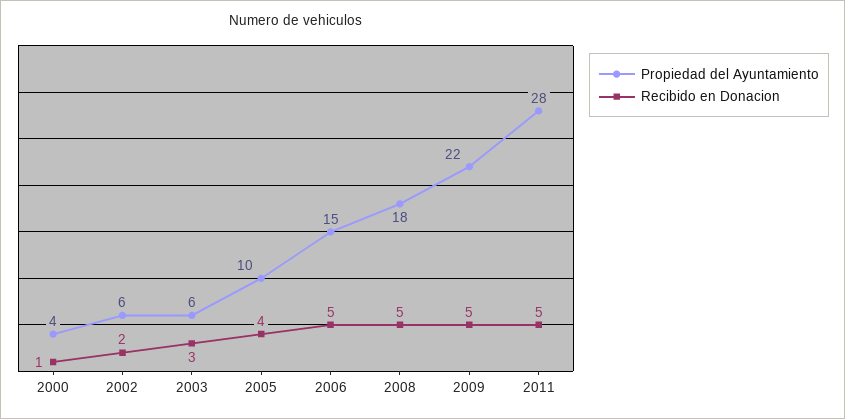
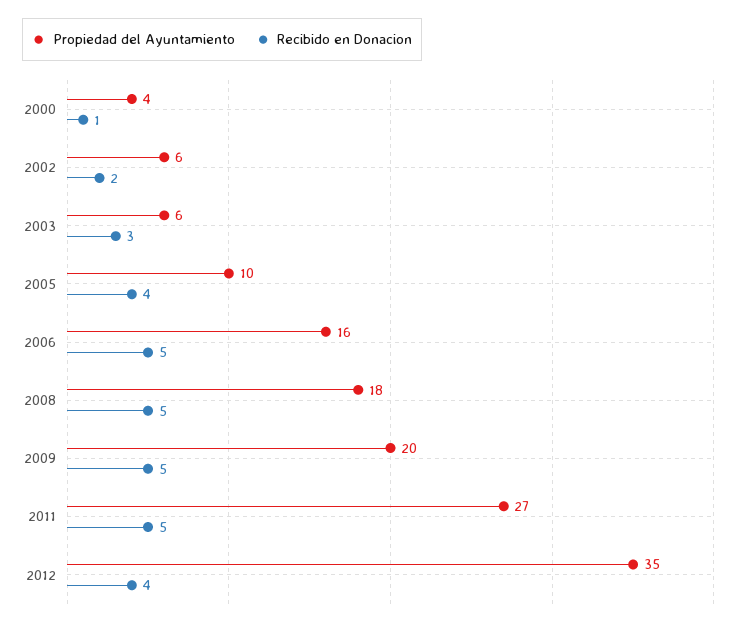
Propiedad del Ayuntamiento, 2006: 15 -> 16
Propiedad del Ayuntamiento, 2009: 22 -> 20
Propiedad del Ayuntamiento, 2011: 28 -> 27
Propiedad del Ayuntamiento, 2012: none -> 35
Recibido en Donacion, 2012: none -> 4

